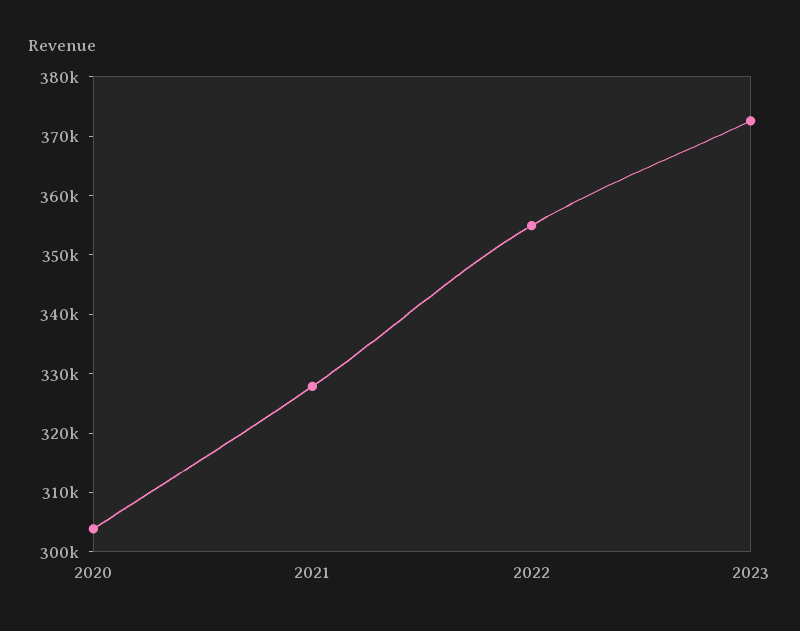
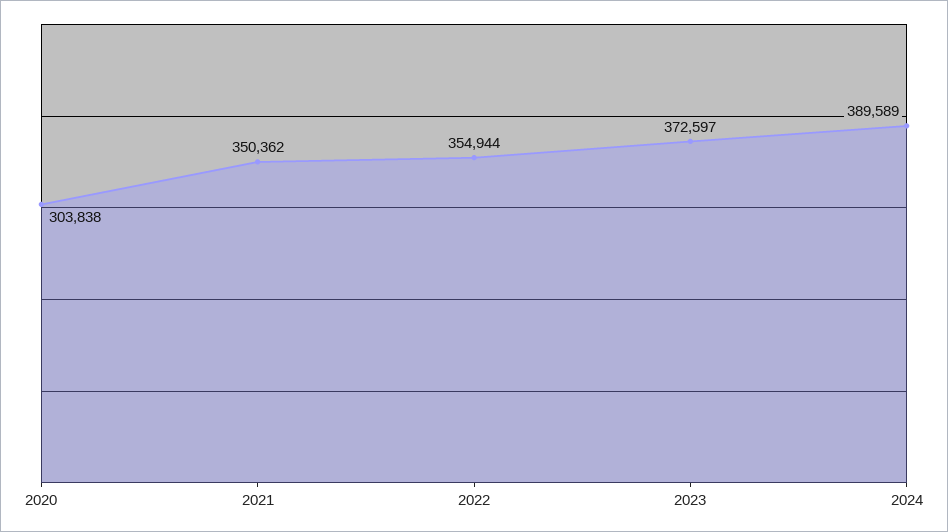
2021: 328000 -> 350362
2024: none -> 389589

